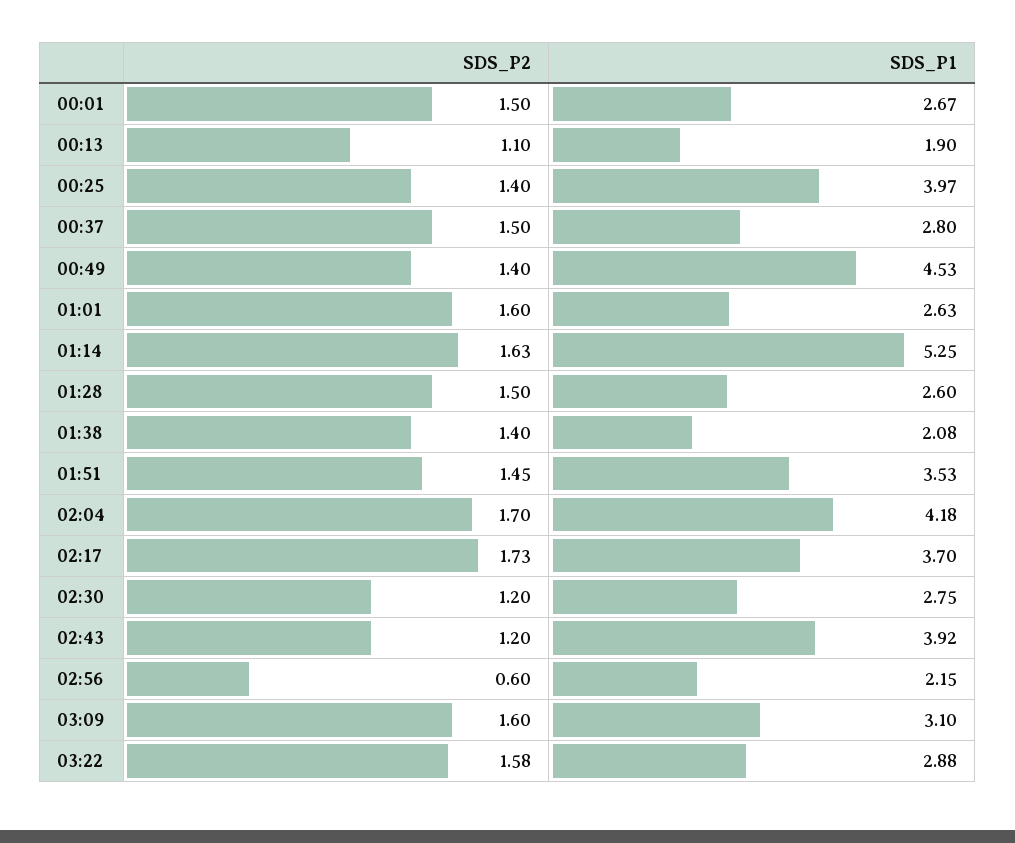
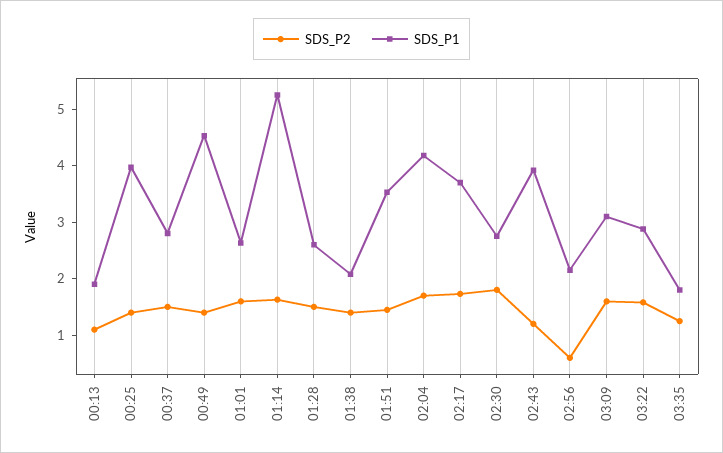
SDS_P2, 00:01: 1.5 -> none
SDS_P1, 00:01: 2.67 -> none
SDS_P2, 02:30: 1.2 -> 1.8
SDS_P2, 03:35: none -> 1.2
SDS_P1, 03:35: none -> 1.8

